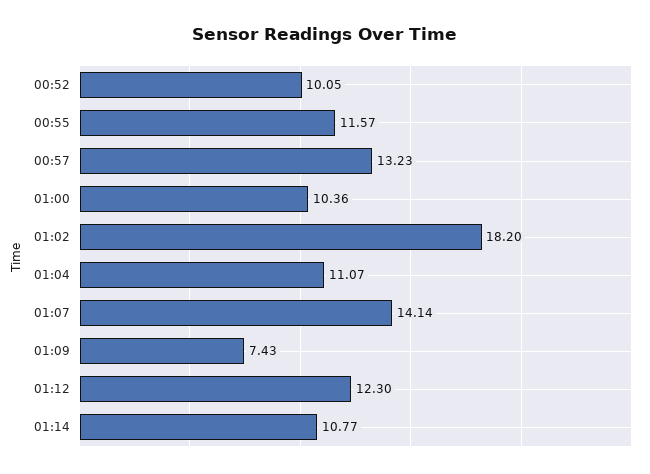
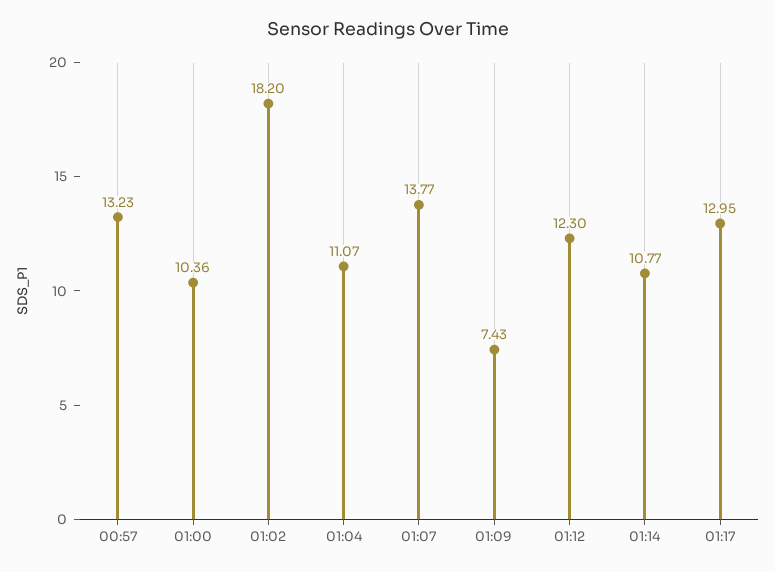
00:52: 10.05 -> none
00:55: 11.57 -> none
01:07: 14.14 -> 13.77
01:17: none -> 12.95

